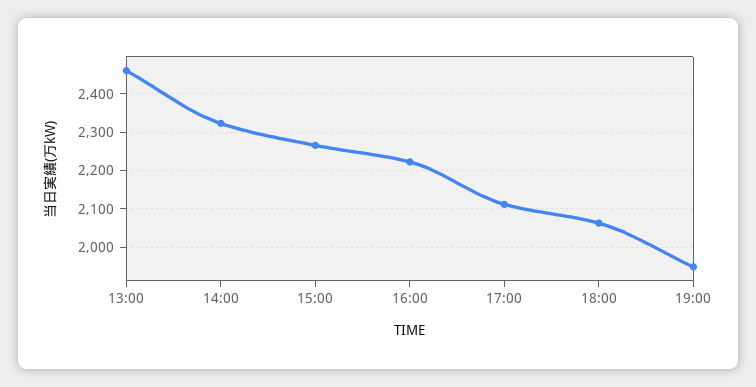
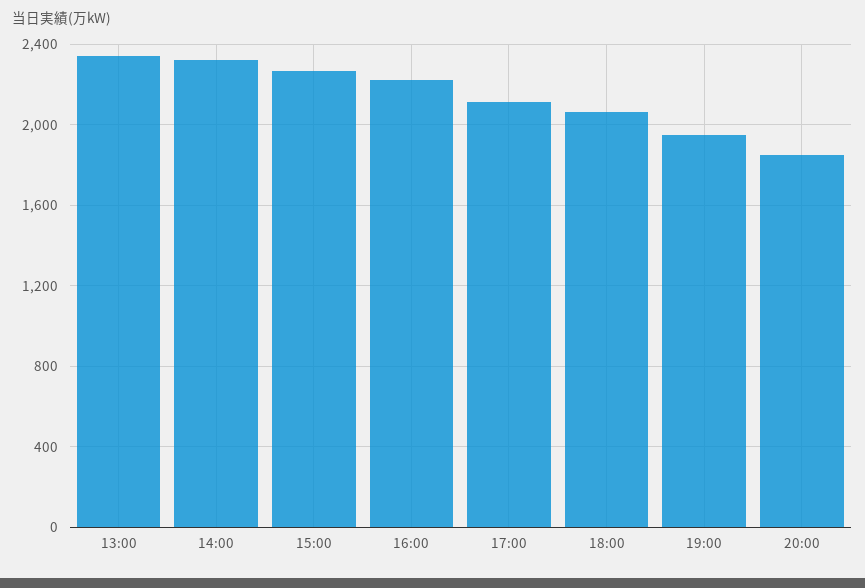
13:00: 2460 -> 2350
20:00: none -> 1850

